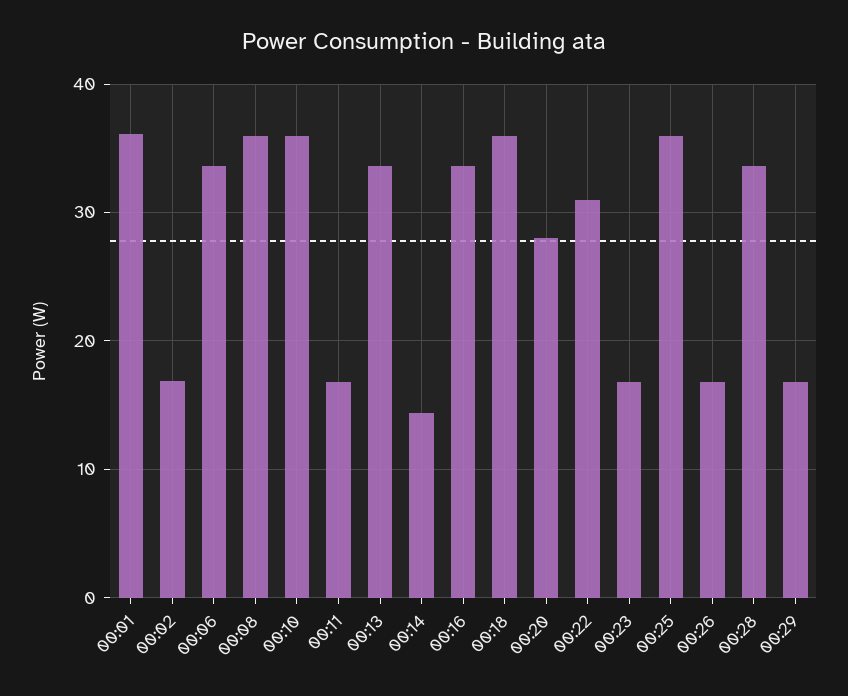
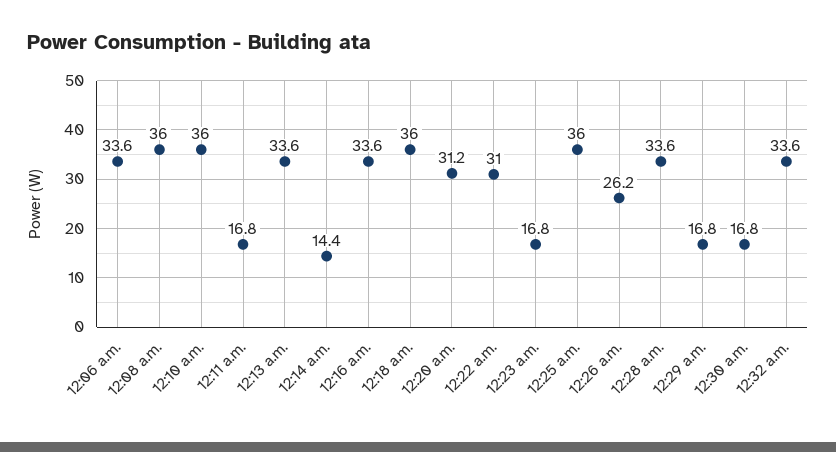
00:01: 36 -> none
00:02: 17 -> none
00:20: 28 -> 31.2
00:26: 17 -> 26.2
12:30 a.m.: none -> 16.8
12:32 a.m.: none -> 33.6

